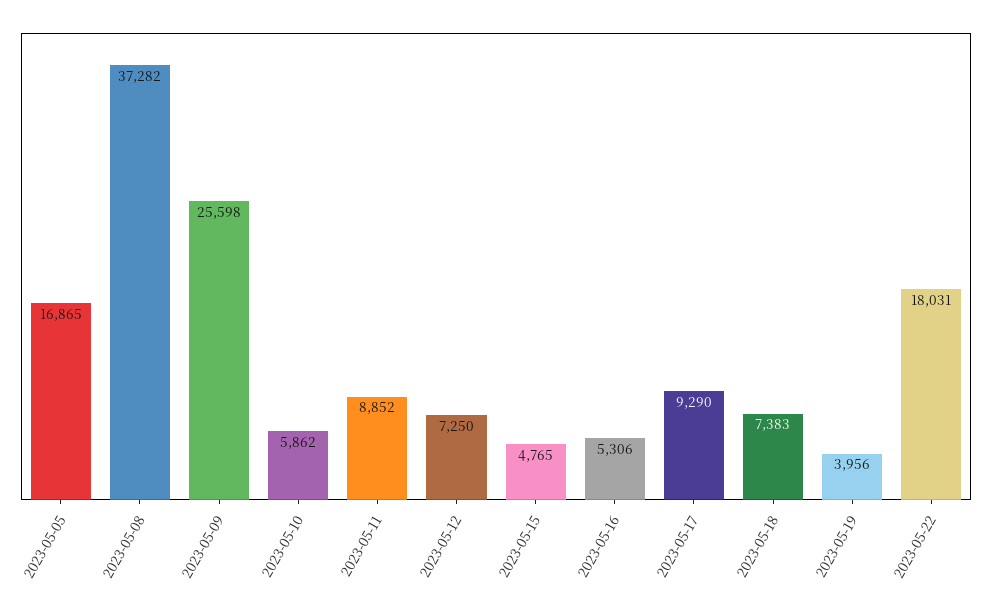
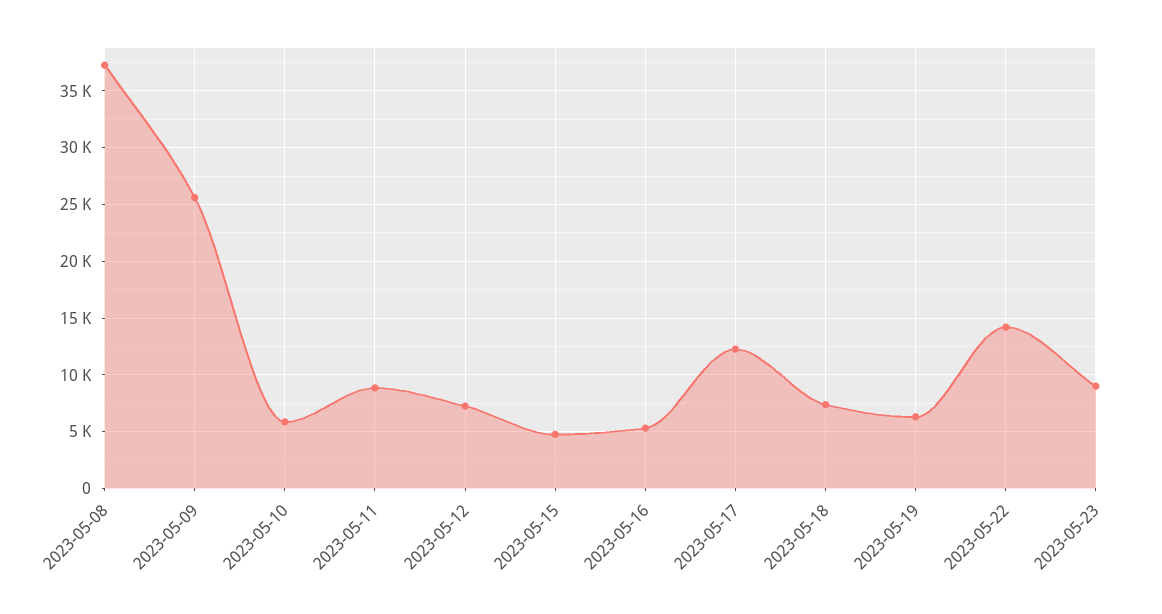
2023-05-05: 16865 -> none
2023-05-17: 9290 -> 12000
2023-05-19: 3956 -> 6000
2023-05-22: 18031 -> 14000
2023-05-23: none -> 9000

